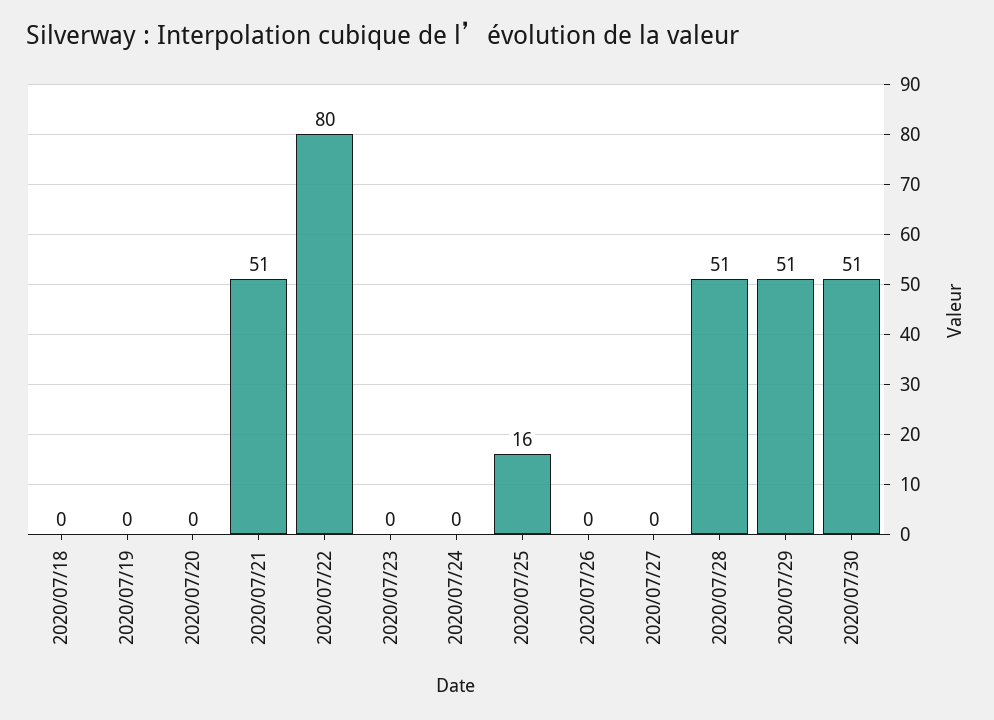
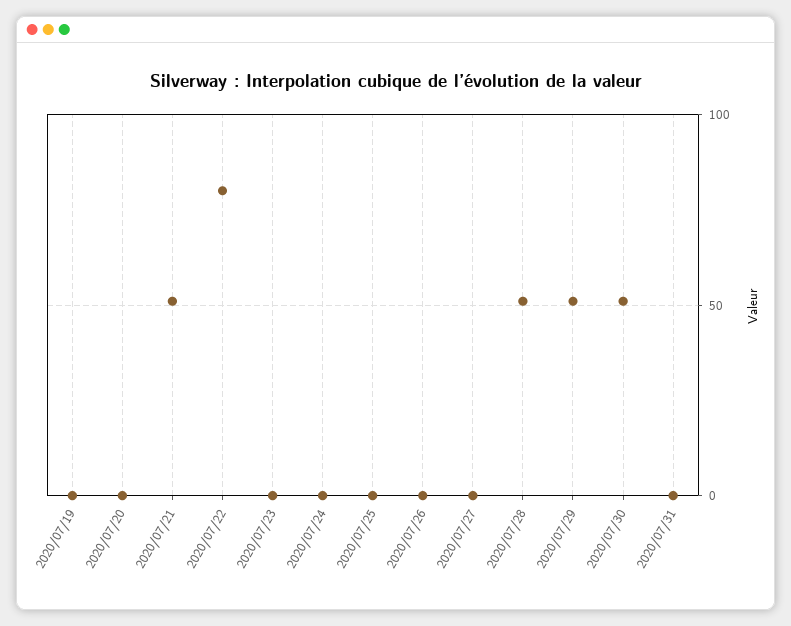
2020/07/18: 0 -> none
2020/07/25: 16 -> 0
2020/07/31: none -> 0

